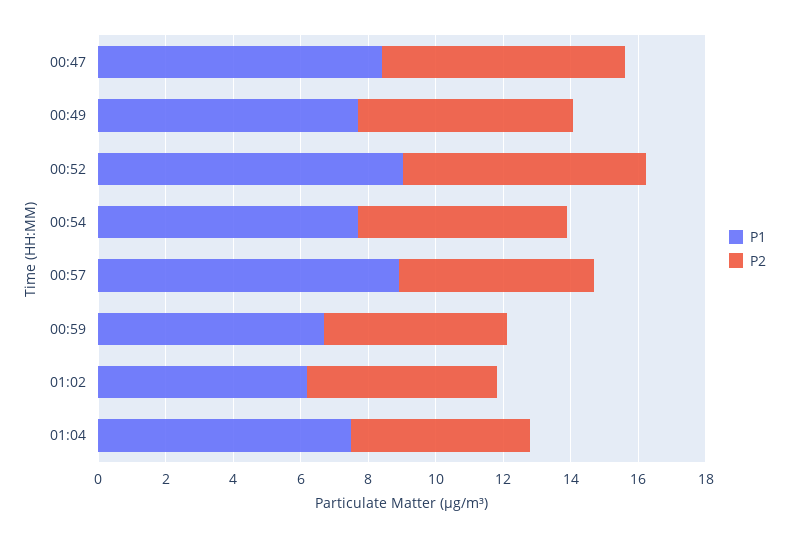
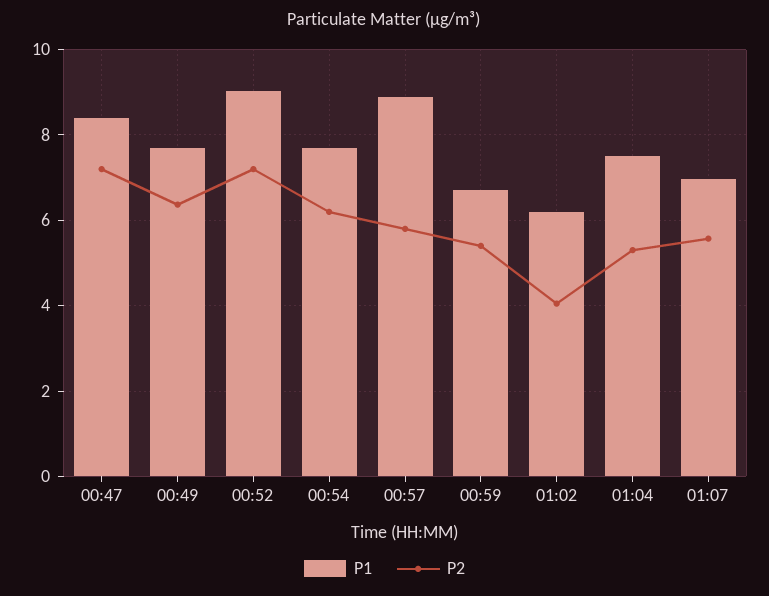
P2, 01:02: 5.5 -> 4
P1, 01:07: none -> 7
P2, 01:07: none -> 5.6

